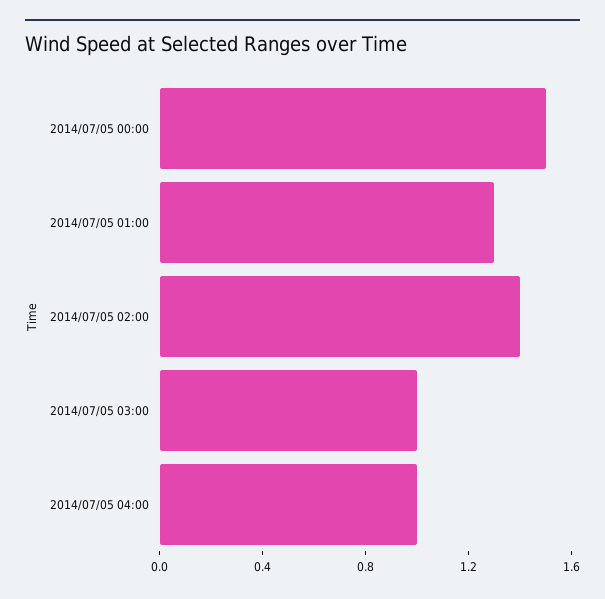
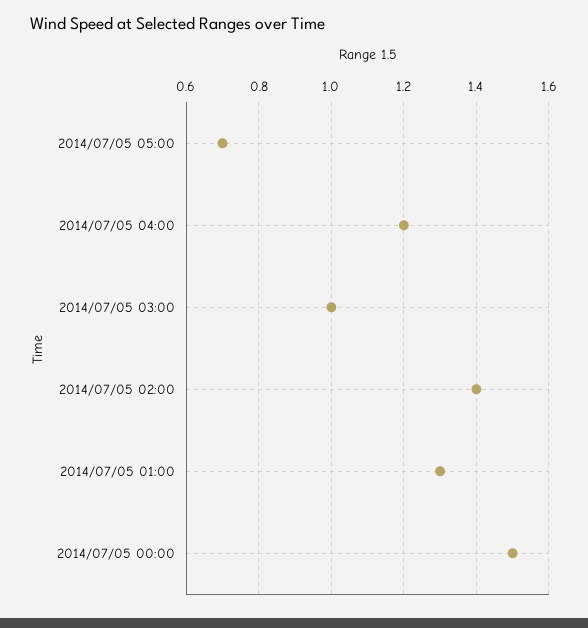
2014/07/05 04:00: 1 -> 1.2
2014/07/05 05:00: none -> 0.7

